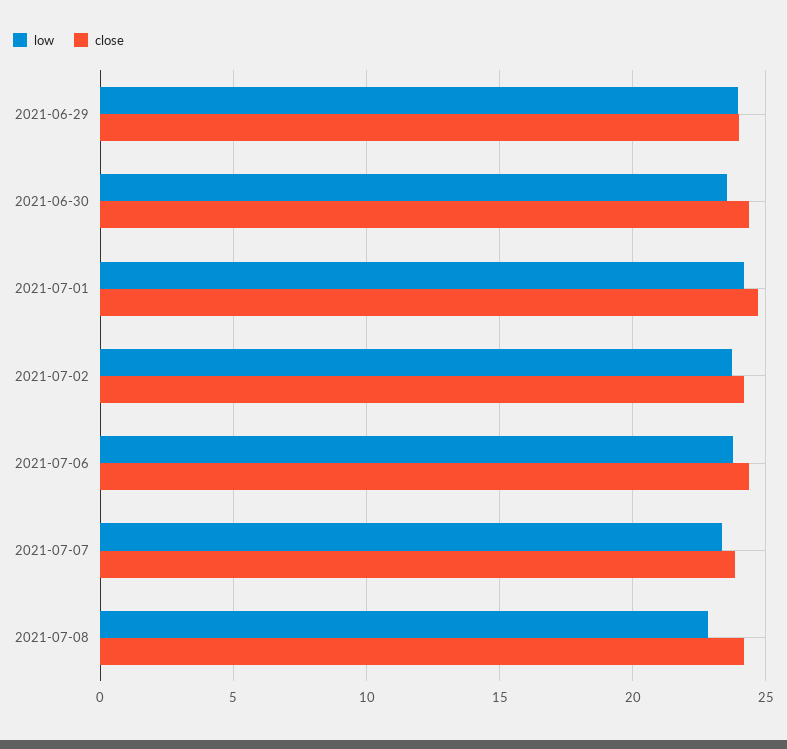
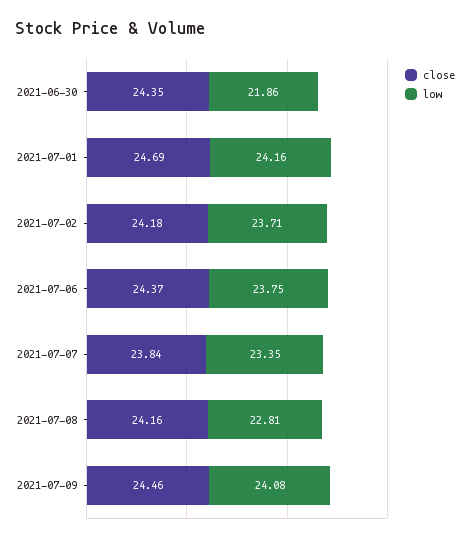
low, 2021-06-29: 24 -> none
close, 2021-06-29: 24 -> none
low, 2021-06-30: 23.5 -> 21.86
close, 2021-07-09: none -> 24.46
low, 2021-07-09: none -> 24.08

